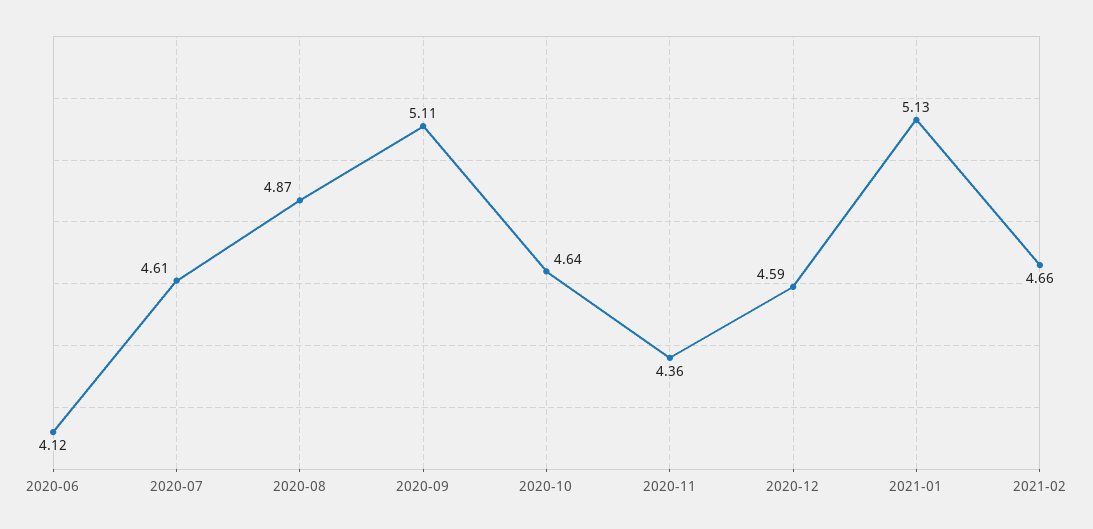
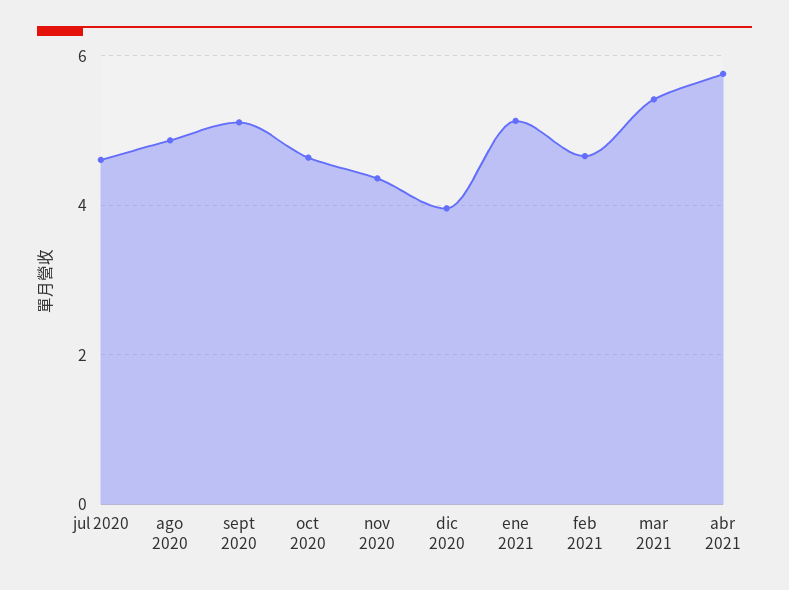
2020-06: 4.12 -> none
2020-12: 4.59 -> 4
mar 2021: none -> 5.4
abr 2021: none -> 5.8

